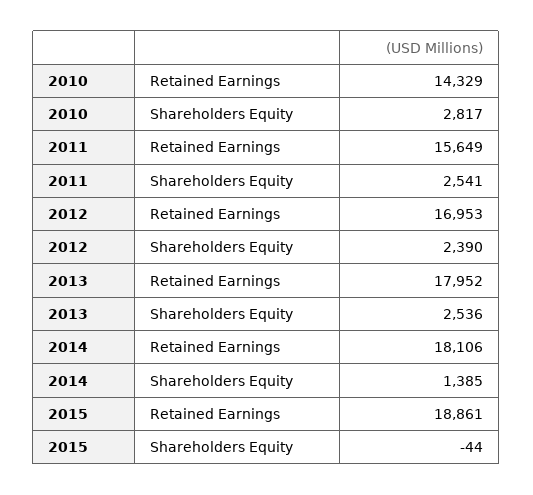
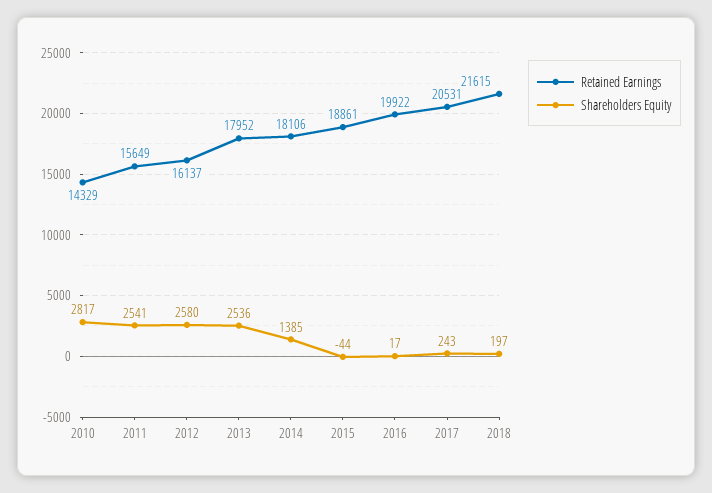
Retained Earnings, 2012: 16953 -> 16137
Shareholders Equity, 2012: 2390 -> 2580
Retained Earnings, 2016: none -> 19922
Shareholders Equity, 2016: none -> 17
Retained Earnings, 2017: none -> 20531
Shareholders Equity, 2017: none -> 243
Retained Earnings, 2018: none -> 21615
Shareholders Equity, 2018: none -> 197

